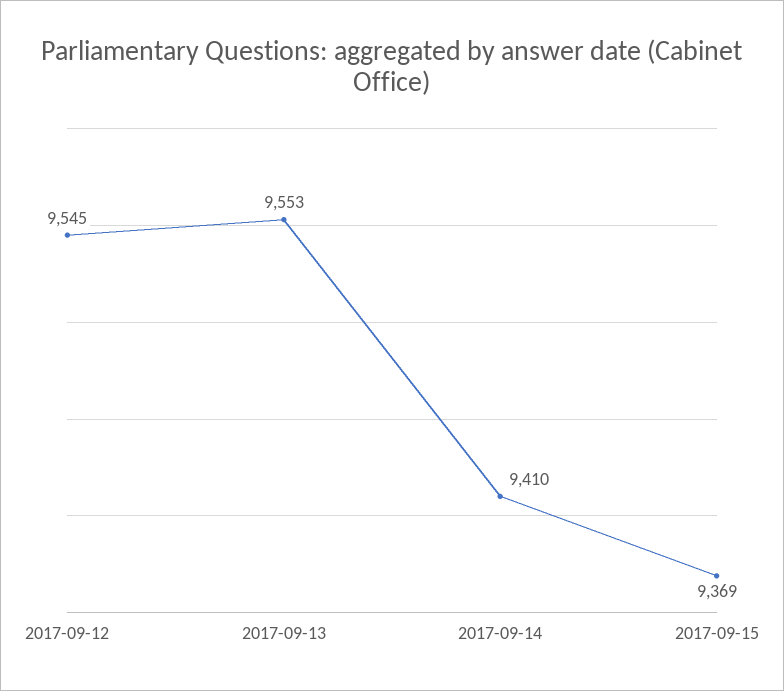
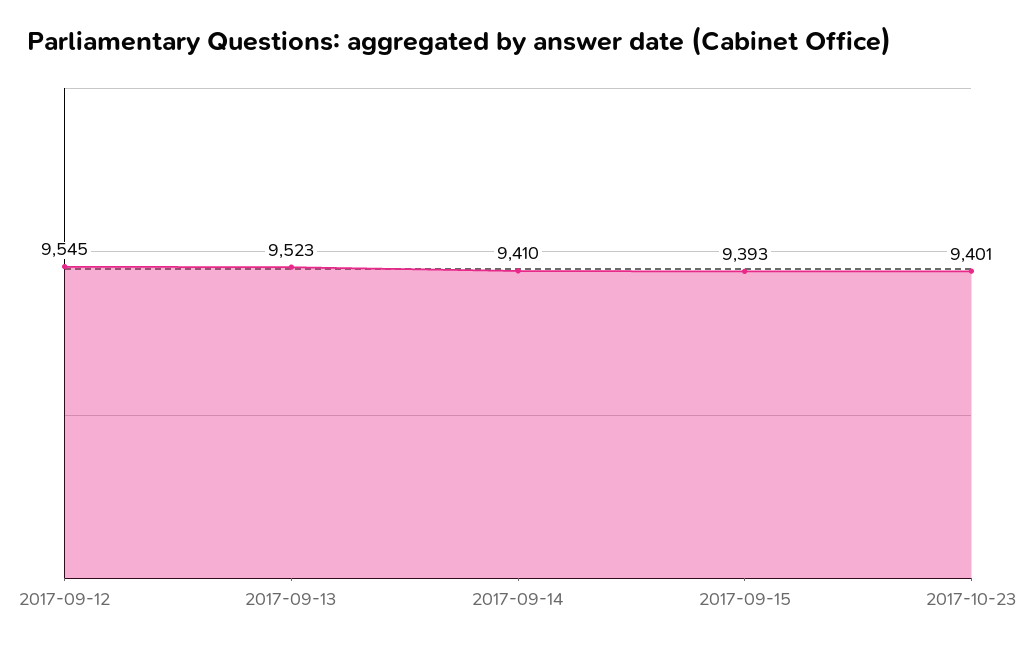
2017-09-13: 9553 -> 9523
2017-09-15: 9369 -> 9393
2017-10-23: none -> 9401

